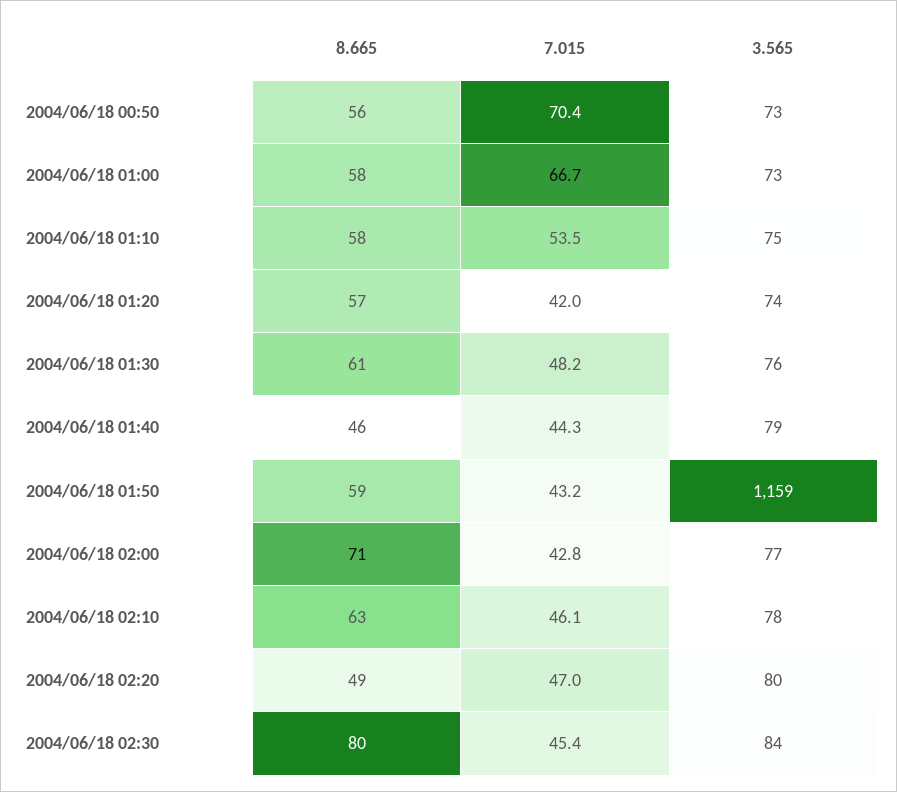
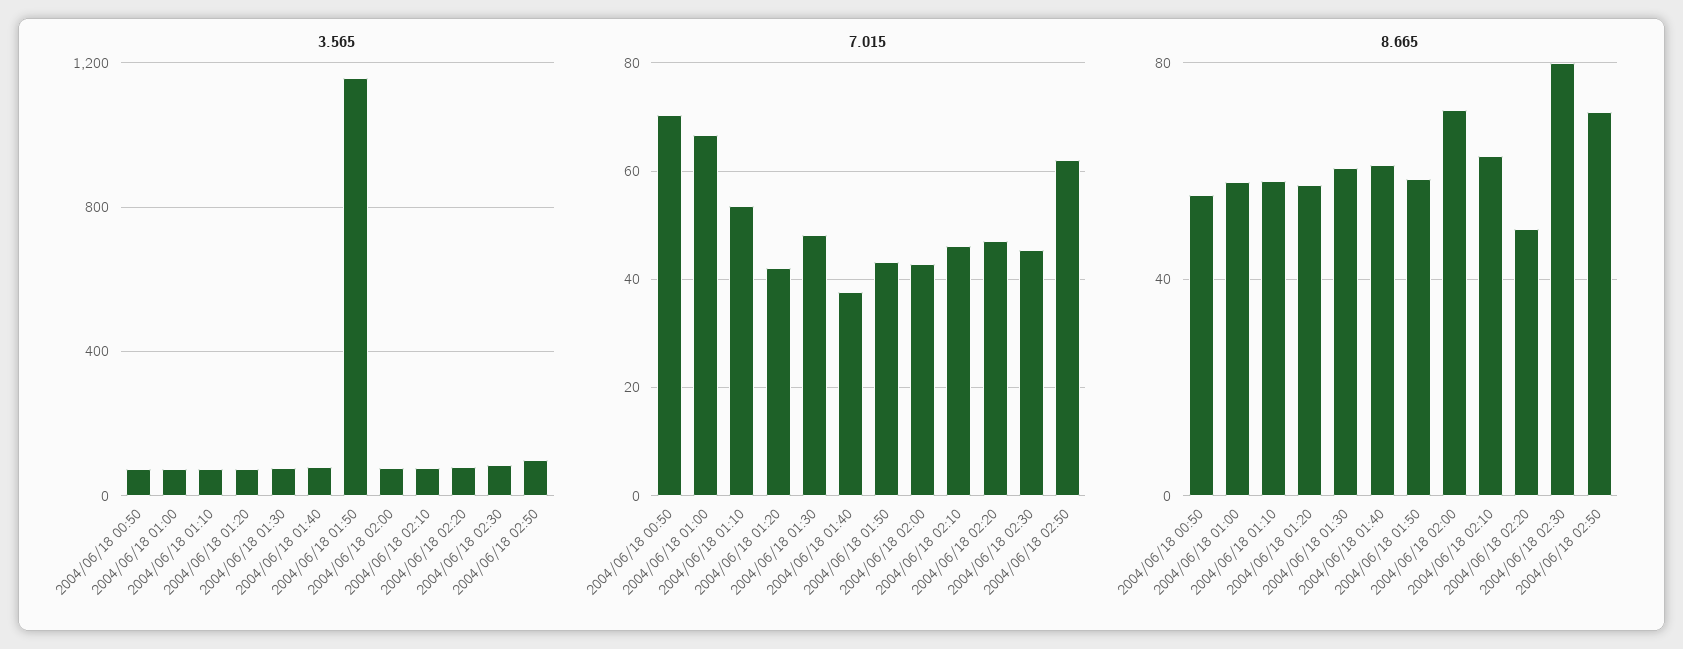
8.665, 2004/06/18 01:40: 46 -> 60
7.015, 2004/06/18 01:40: 44.3 -> 38
3.565, 2004/06/18 02:50: none -> 100
7.015, 2004/06/18 02:50: none -> 62
8.665, 2004/06/18 02:50: none -> 70

